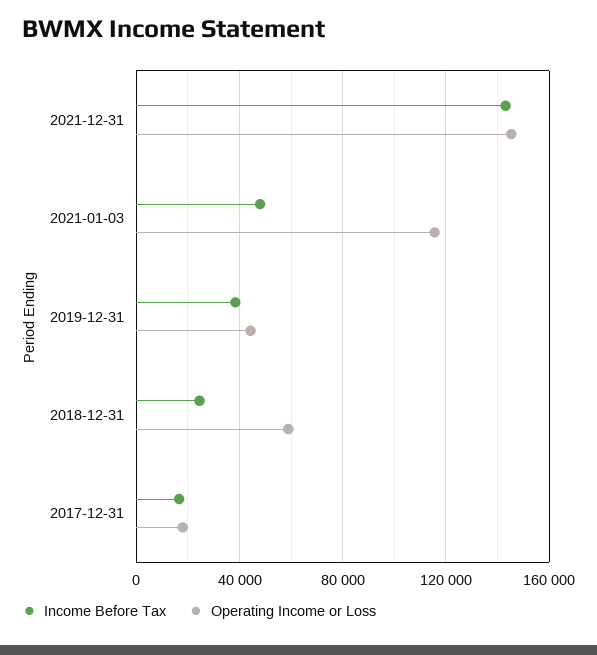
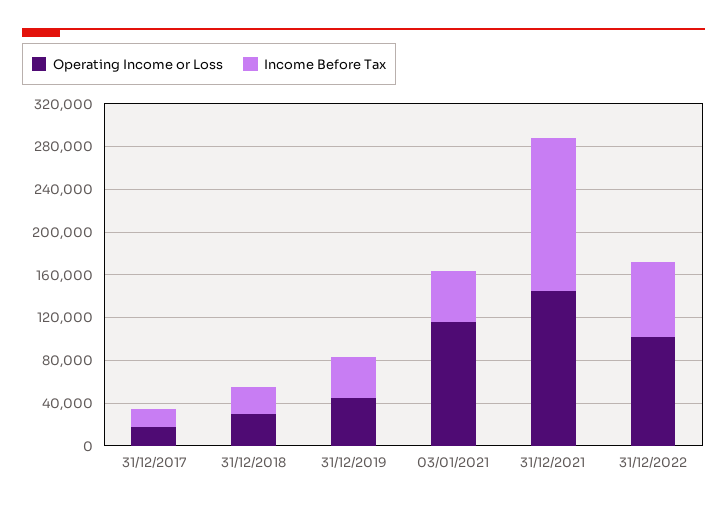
Operating Income or Loss, 2018-12-31: 60000 -> 30000
Operating Income or Loss, 31/12/2022: none -> 100000
Income Before Tax, 31/12/2022: none -> 70000

